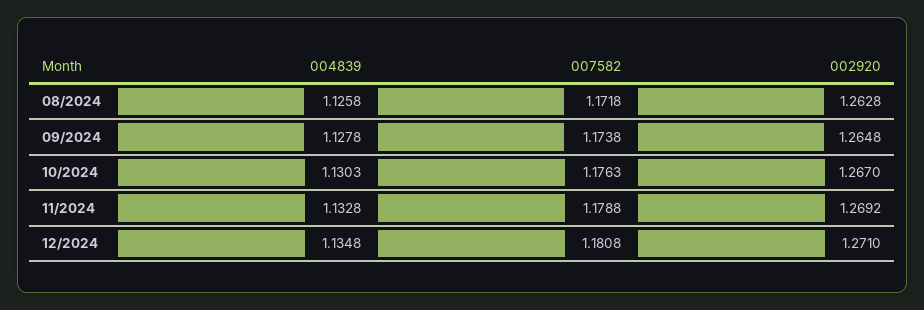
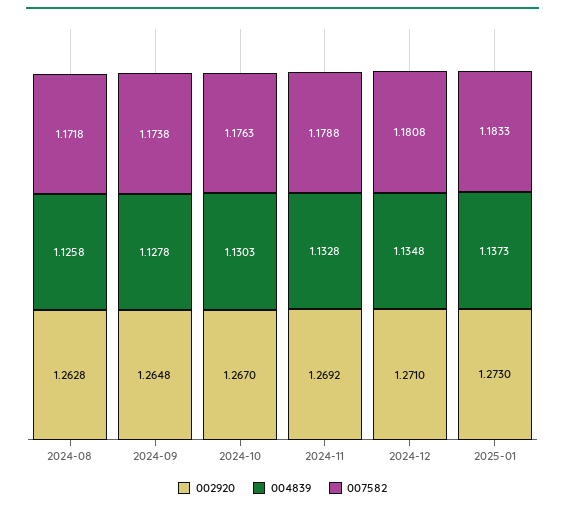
002920, 2025-01: none -> 1.273
004839, 2025-01: none -> 1.1373
007582, 2025-01: none -> 1.1833

